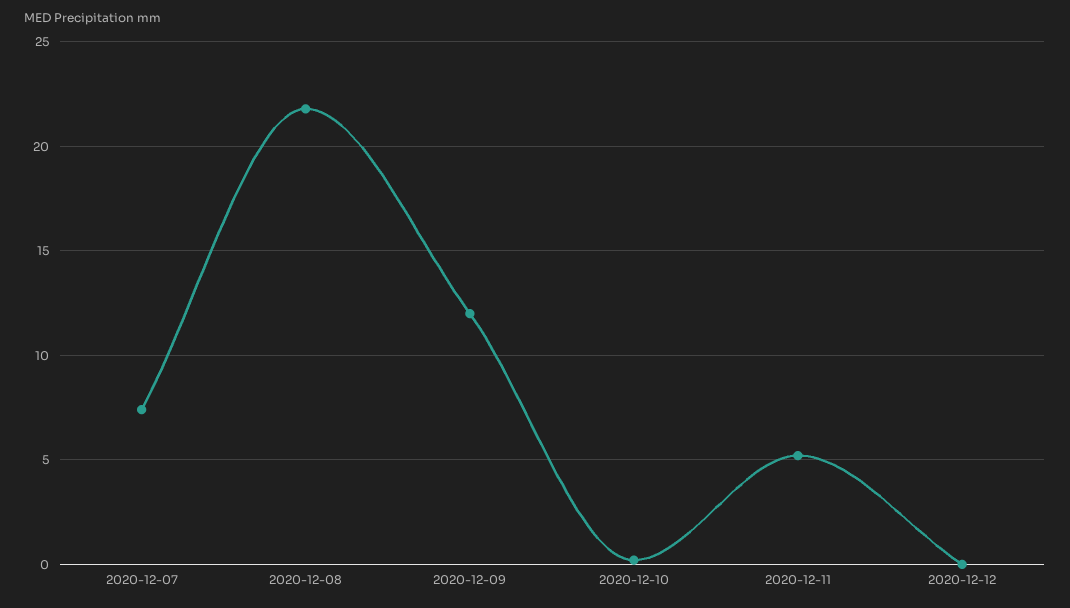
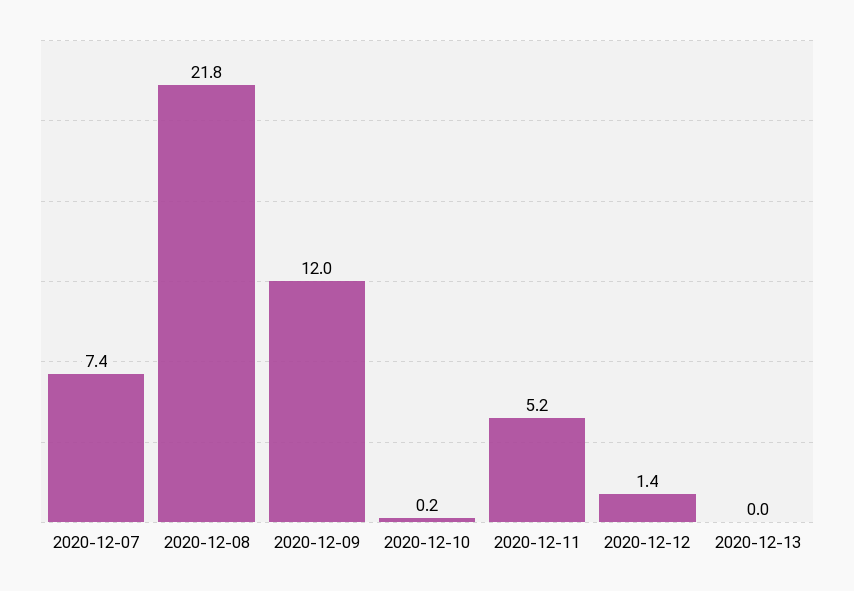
2020-12-12: 0 -> 1.4
2020-12-13: none -> 0

